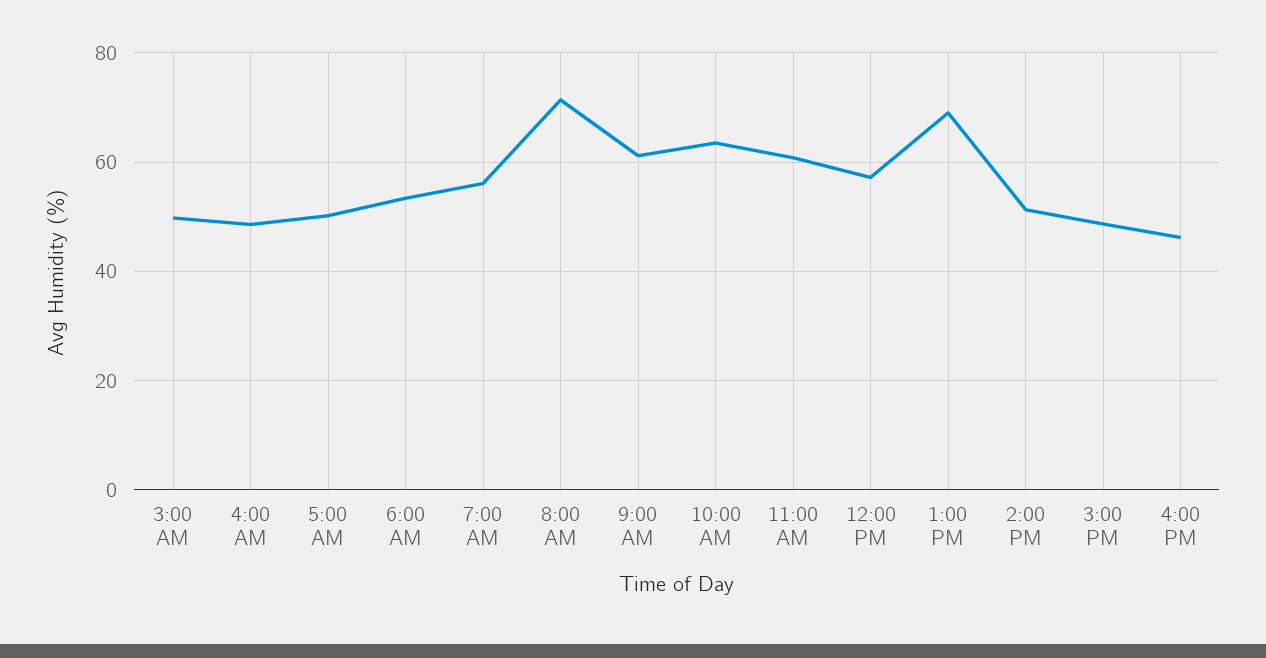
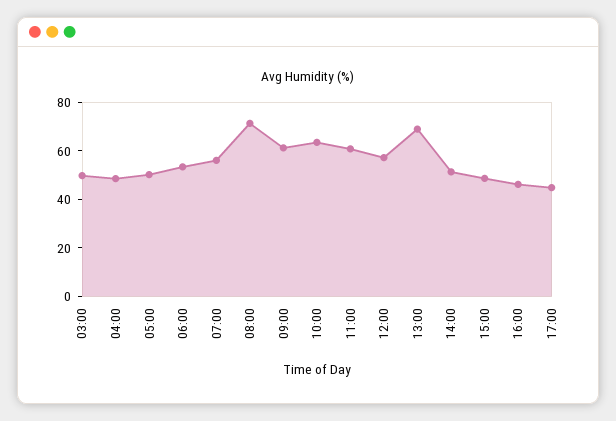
17:00: none -> 45

